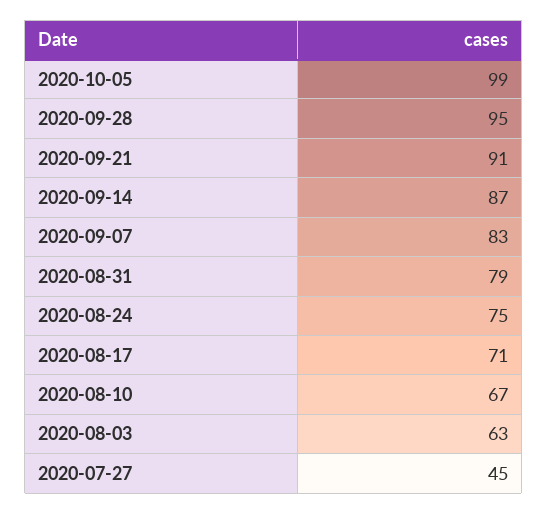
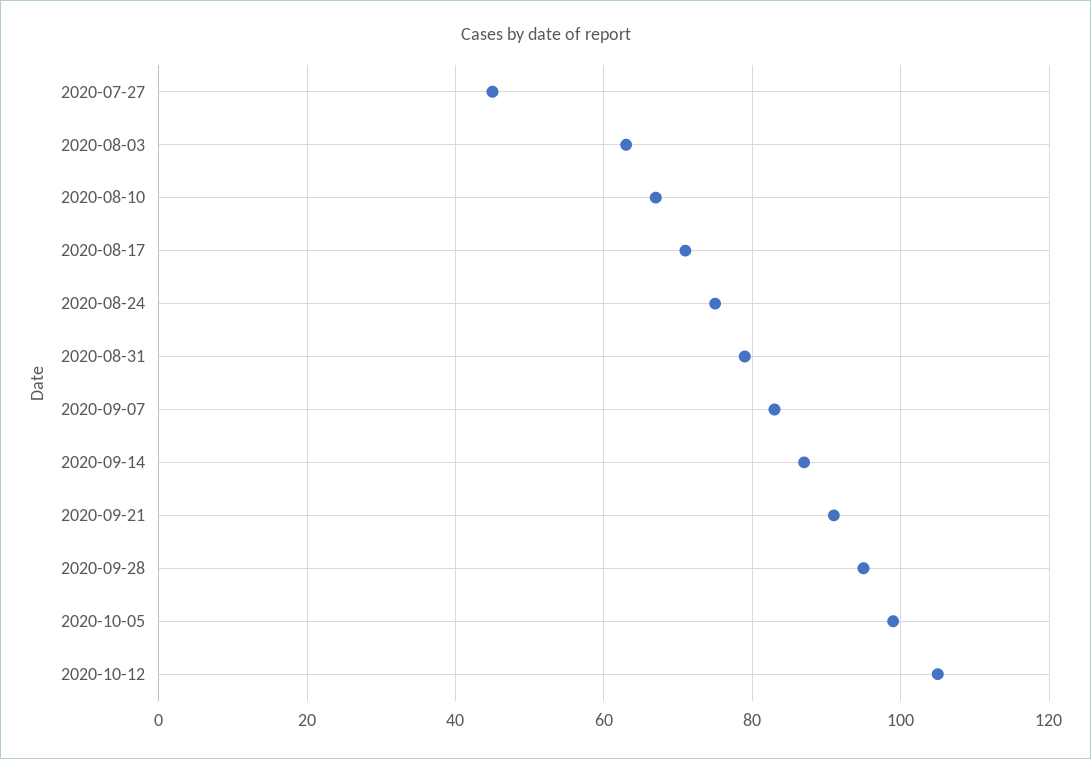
2020-10-12: none -> 105

